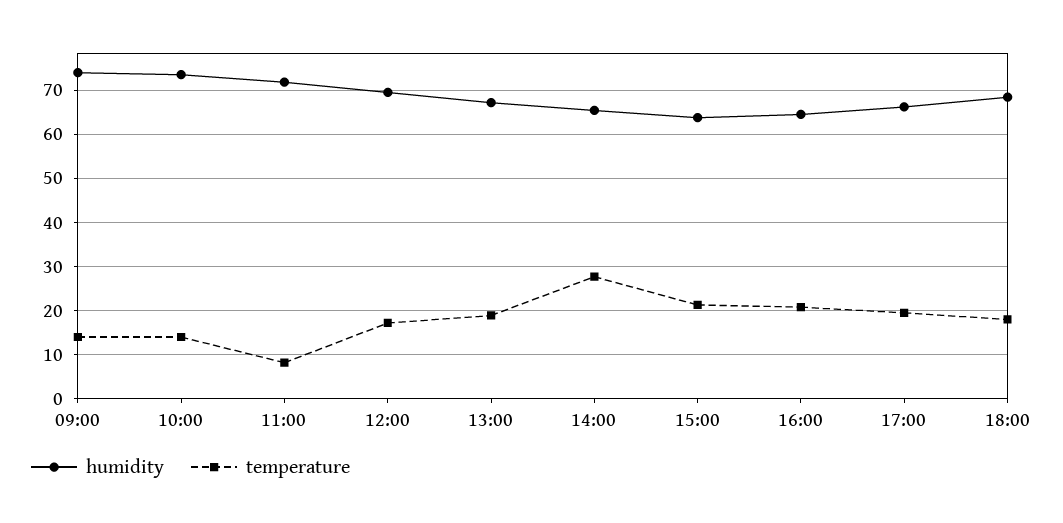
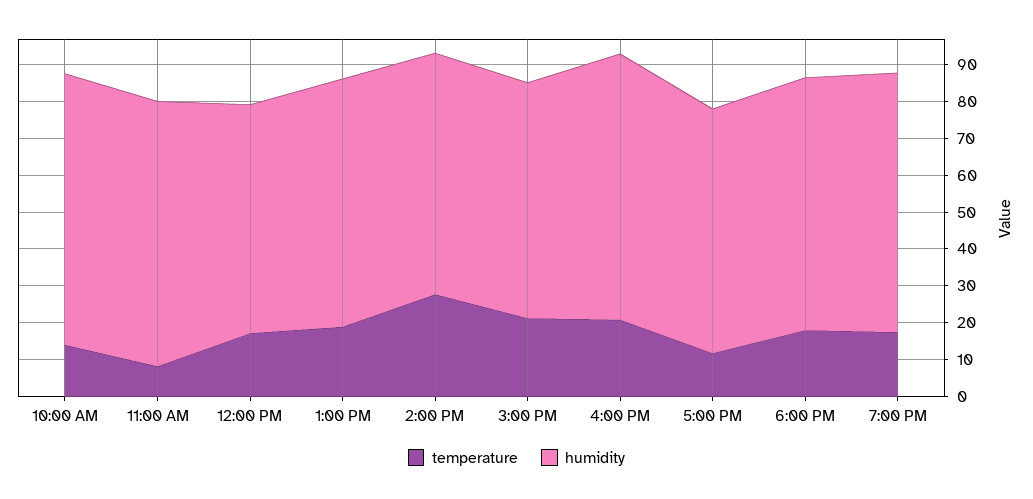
humidity, 09:00: 74 -> none
temperature, 09:00: 14 -> none
humidity, 12:00: 70 -> 62.5
humidity, 16:00: 64 -> 72.5
temperature, 17:00: 20 -> 12.5
temperature, 7:00 PM: none -> 17.5
humidity, 7:00 PM: none -> 70

